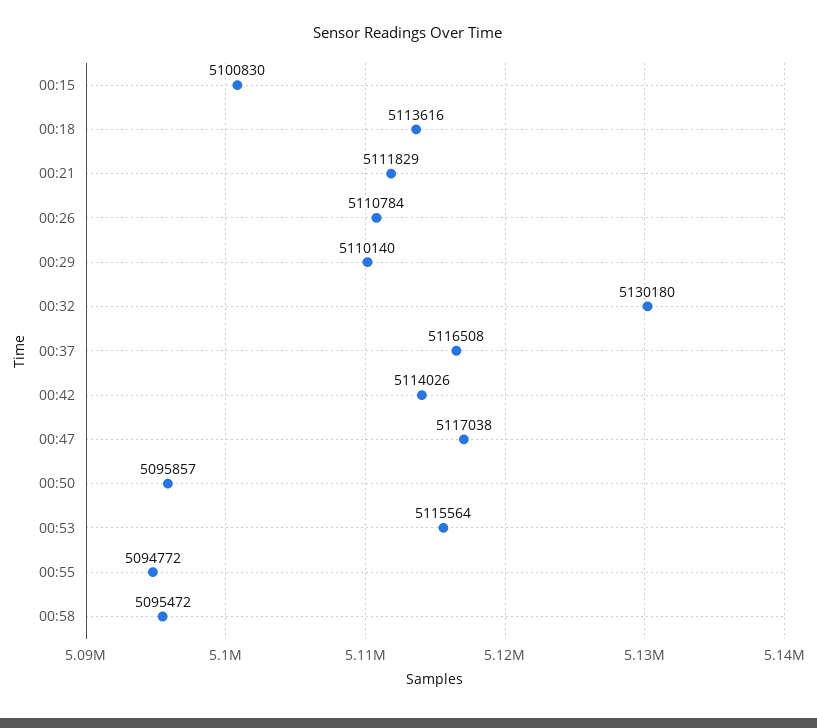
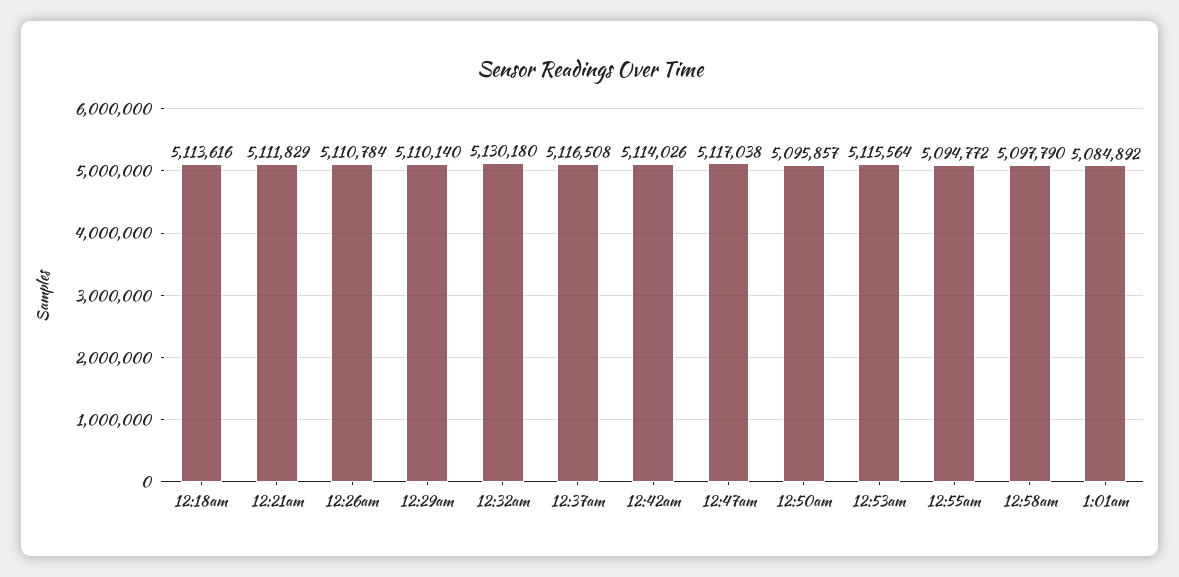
00:15: 5100830 -> none
00:58: 5095472 -> 5097790
1:01am: none -> 5084892

